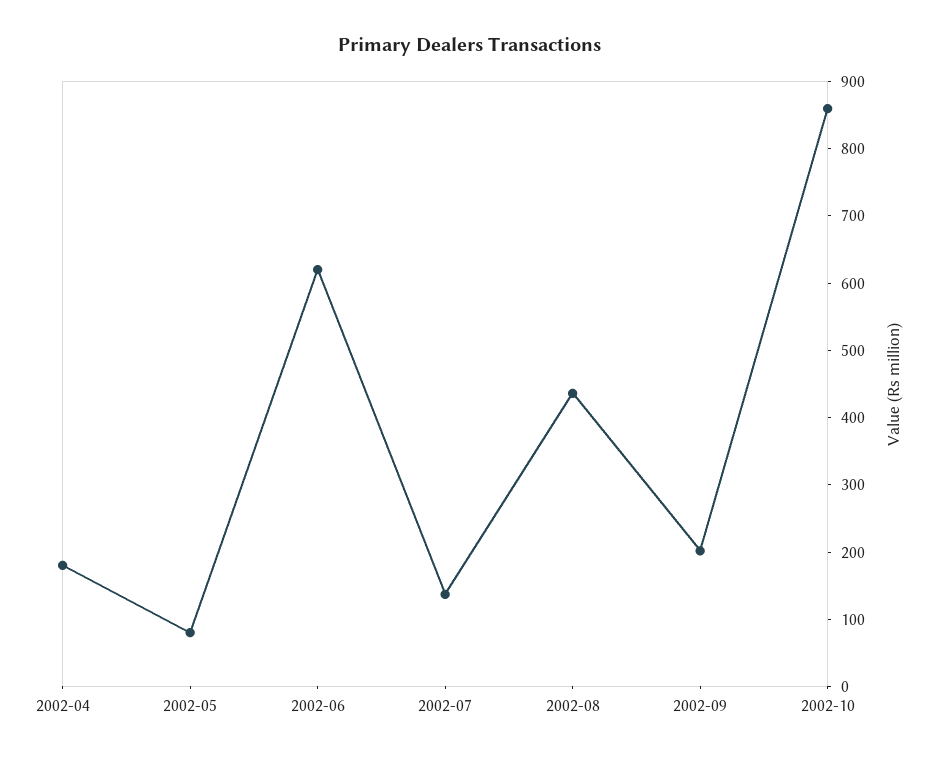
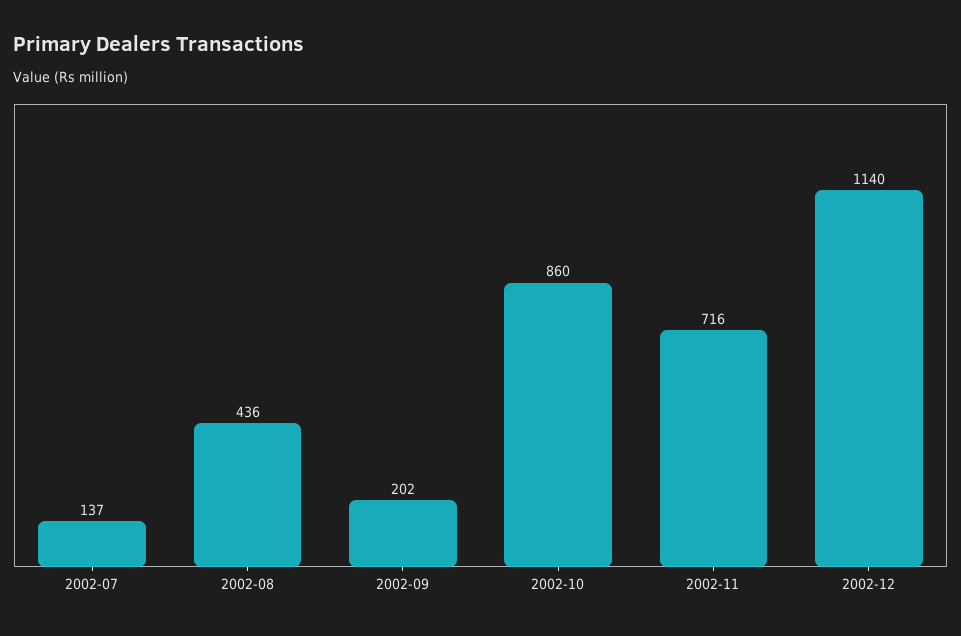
2002-04: 180 -> none
2002-05: 80 -> none
2002-06: 620 -> none
2002-11: none -> 716
2002-12: none -> 1140

